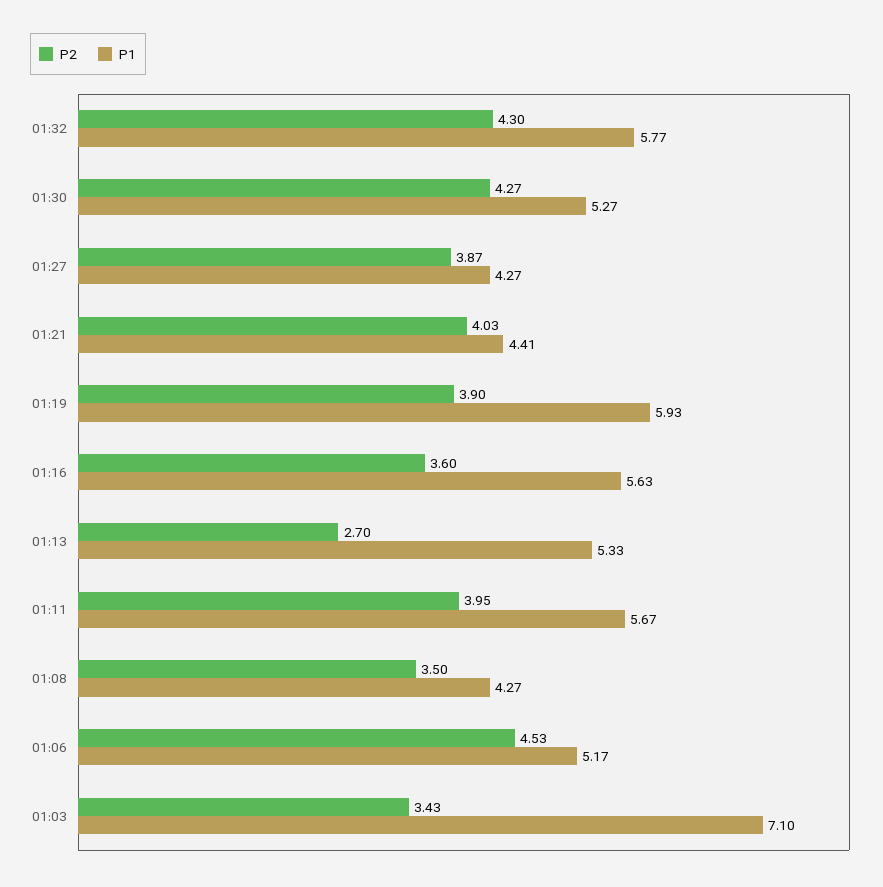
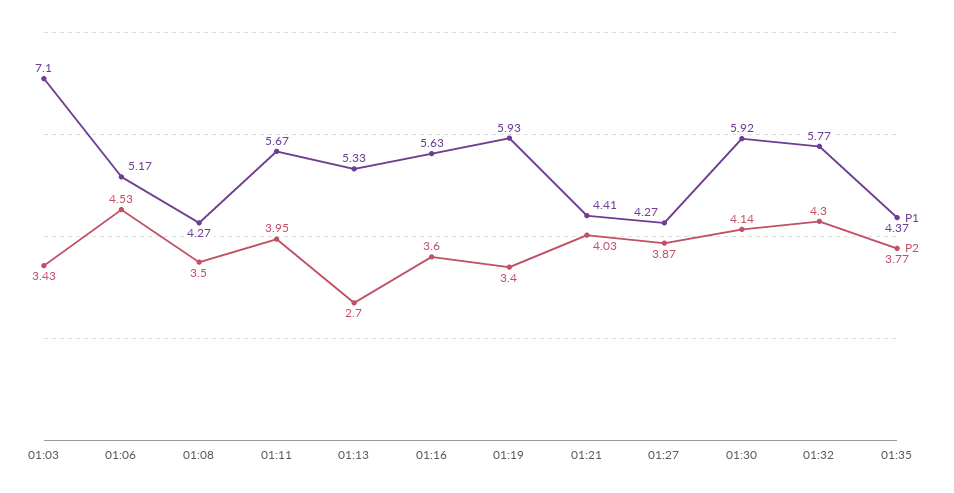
P2, 01:30: 4.27 -> 4.14
P1, 01:30: 5.27 -> 5.92
P2, 01:19: 3.9 -> 3.4
P1, 01:35: none -> 4.37
P2, 01:35: none -> 3.77

